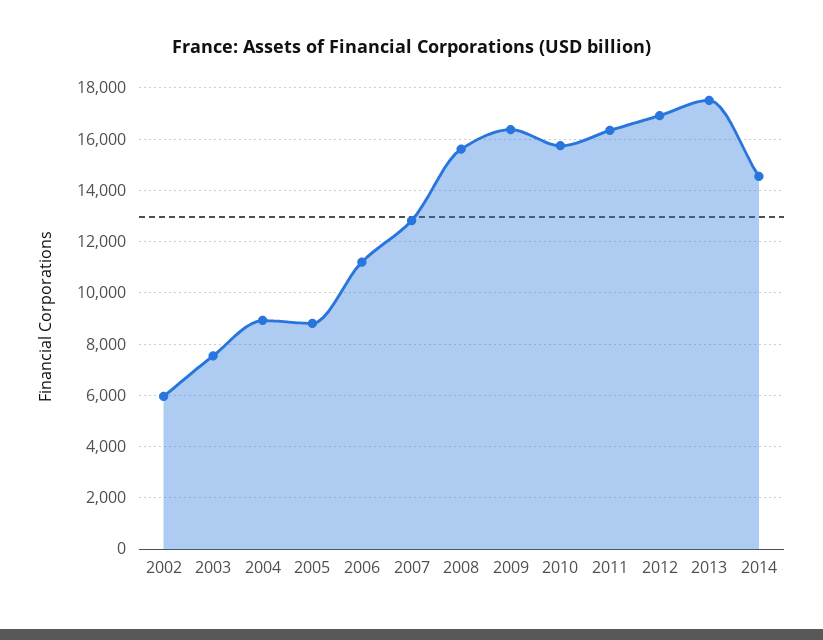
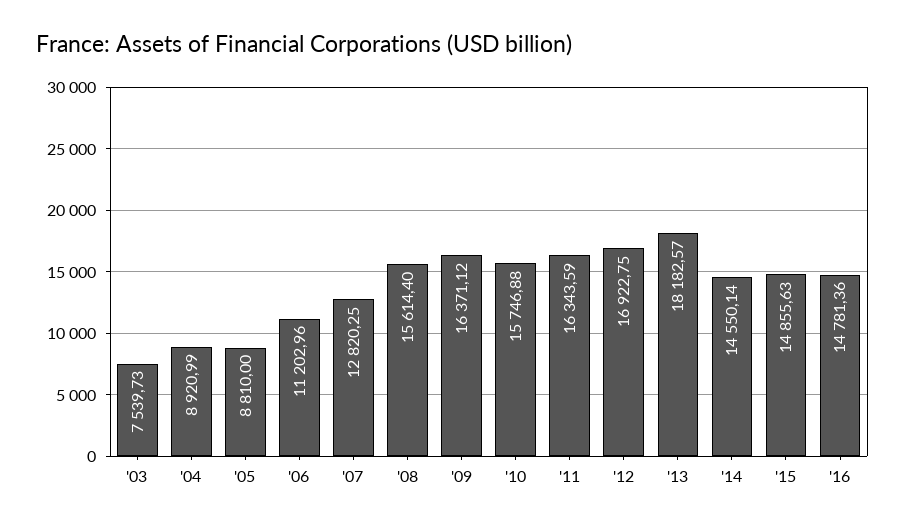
2002: 6000 -> none
2013: 17500 -> 18182.57
'15: none -> 14855.63
'16: none -> 14781.36

